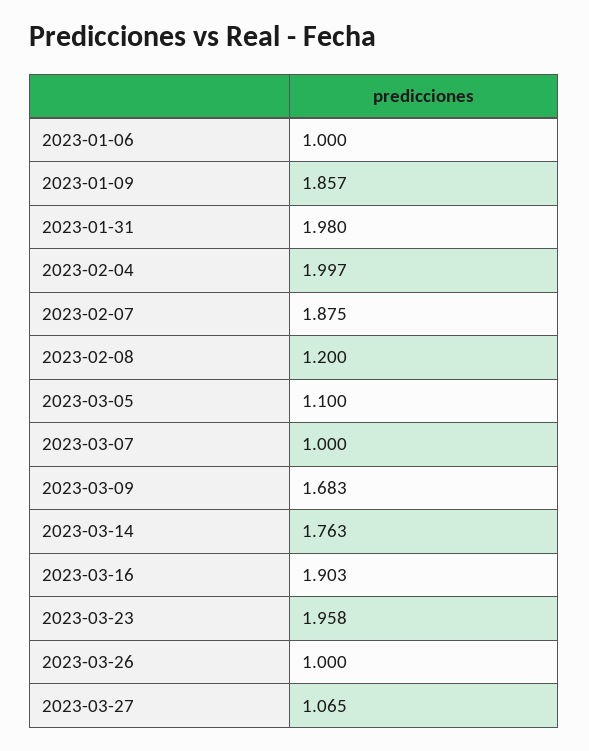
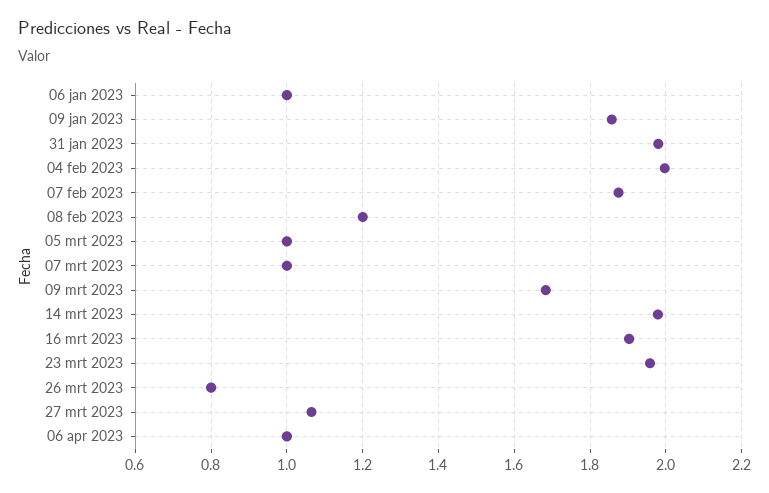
2023-03-05: 1.1 -> 1
2023-03-14: 1.763 -> 1.98
2023-03-26: 1 -> 0.8
06 apr 2023: none -> 1

